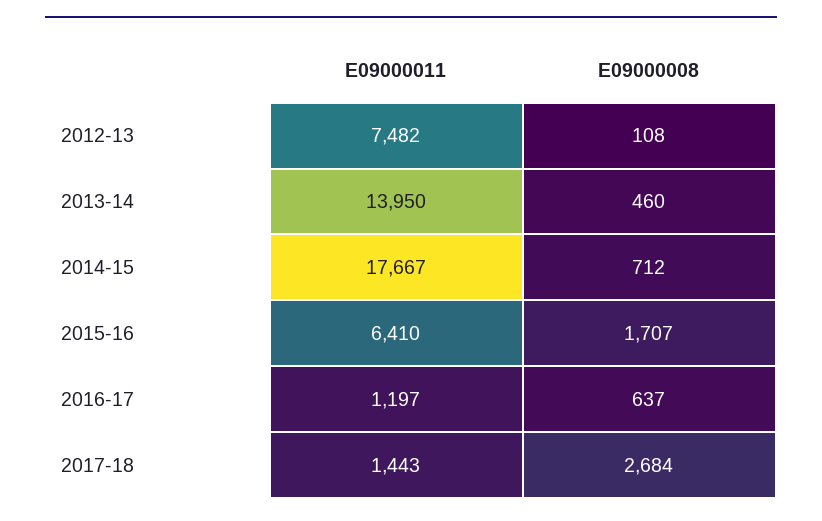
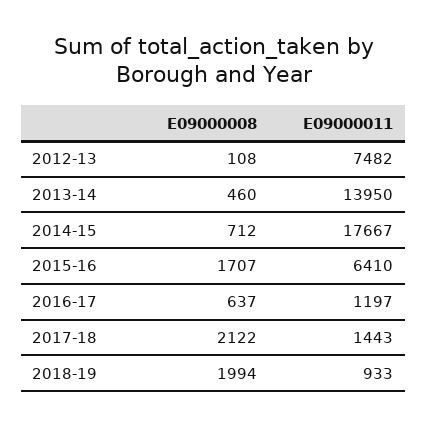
E09000008, 2017-18: 2684 -> 2122
E09000008, 2018-19: none -> 1994
E09000011, 2018-19: none -> 933

